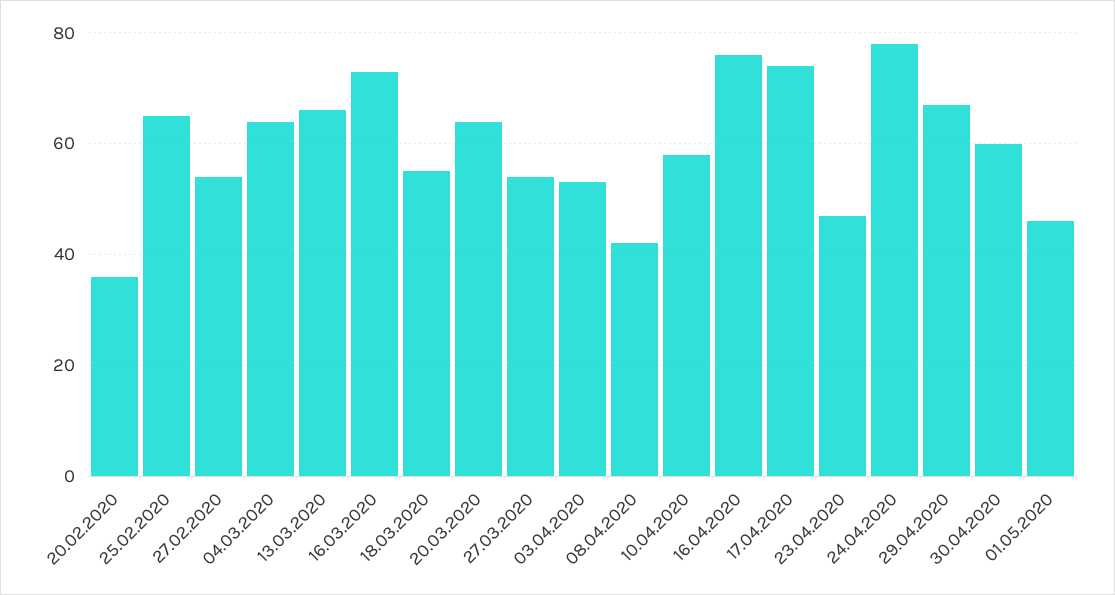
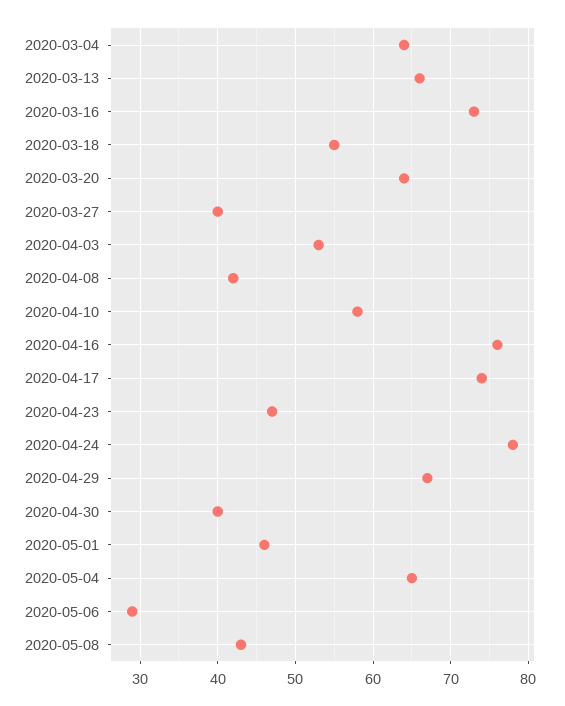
20.02.2020: 35 -> none
25.02.2020: 65 -> none
27.02.2020: 55 -> none
27.03.2020: 55 -> 40
30.04.2020: 60 -> 40
2020-05-04: none -> 65
2020-05-06: none -> 29
2020-05-08: none -> 43

